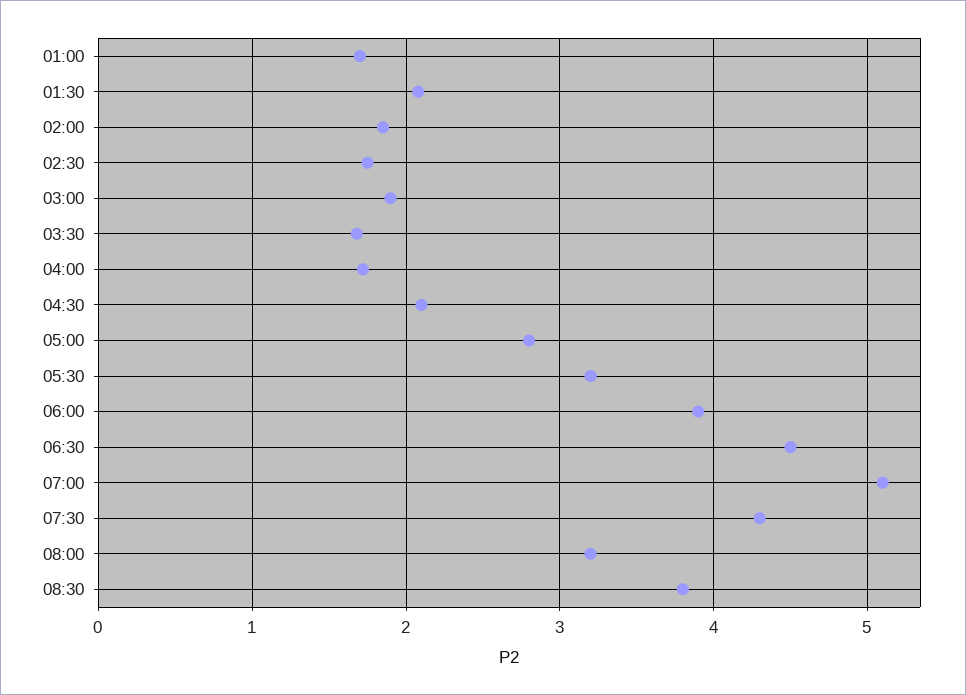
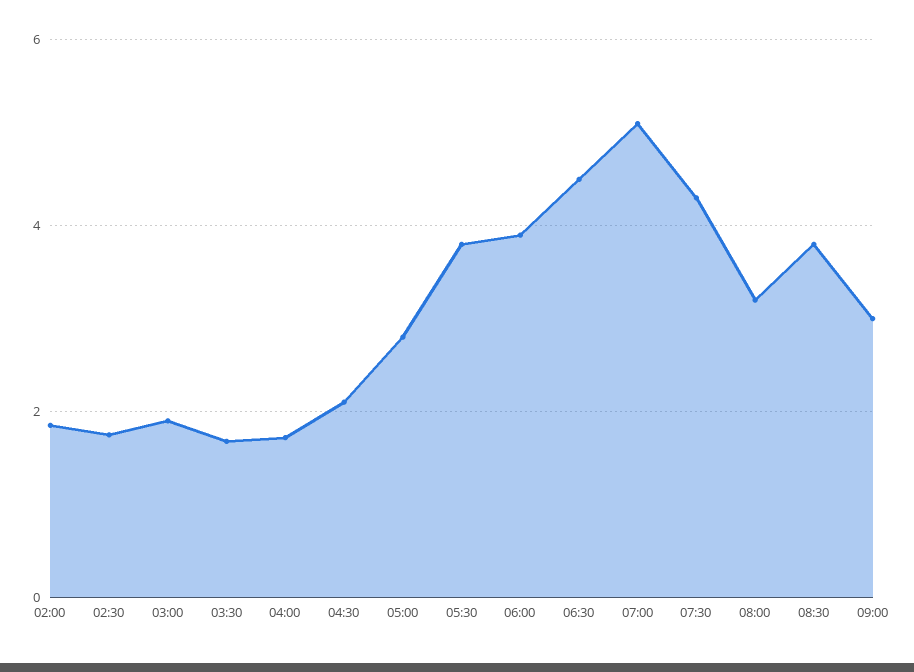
01:00: 1.7 -> none
01:30: 2.1 -> none
05:30: 3.2 -> 3.8
09:00: none -> 3

